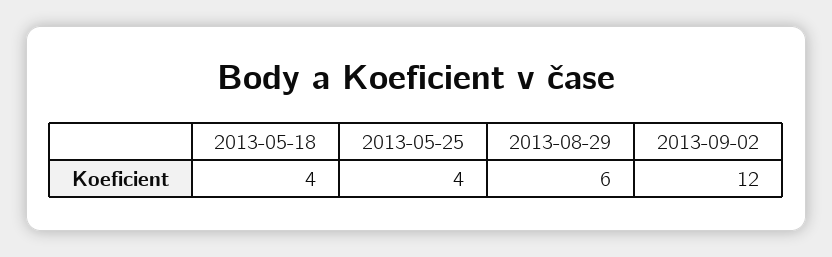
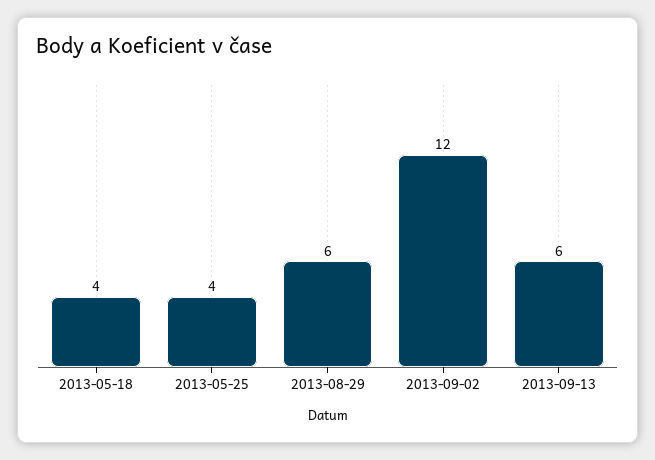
2013-09-13: none -> 6

